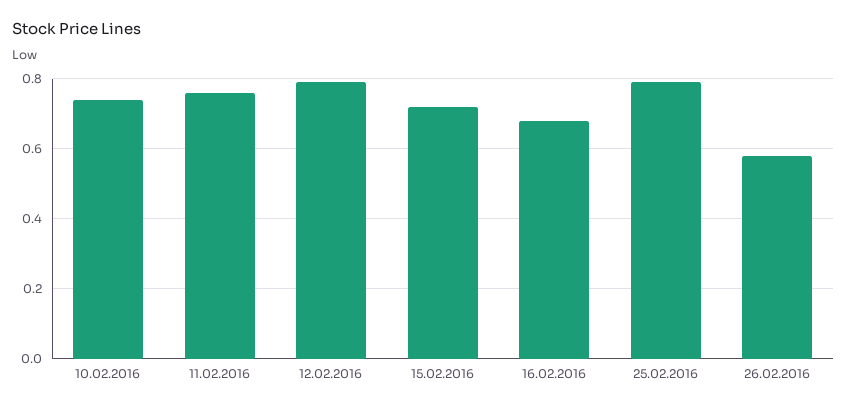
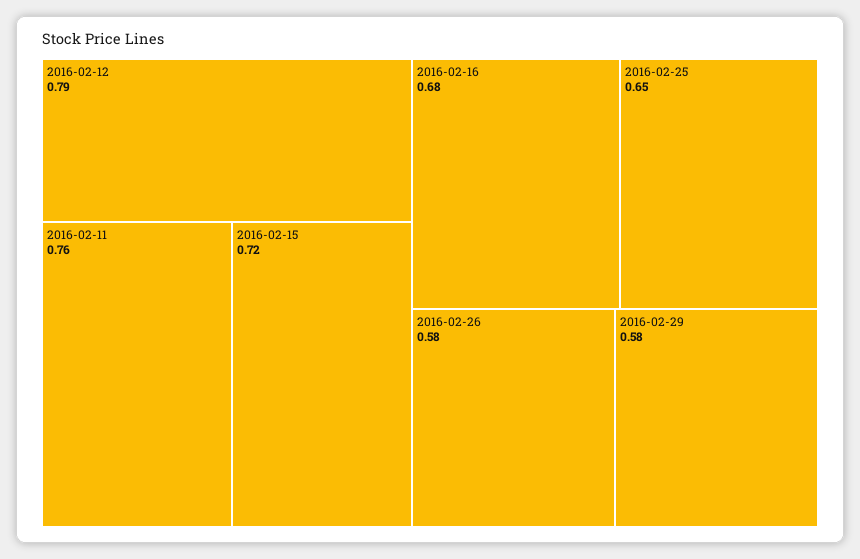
10.02.2016: 0.75 -> none
25.02.2016: 0.8 -> 0.65
2016-02-29: none -> 0.58

